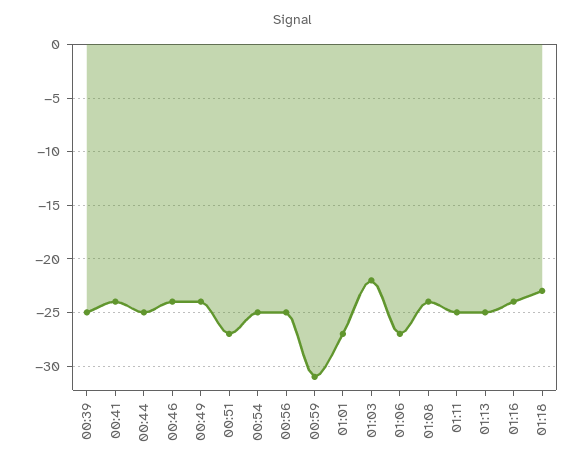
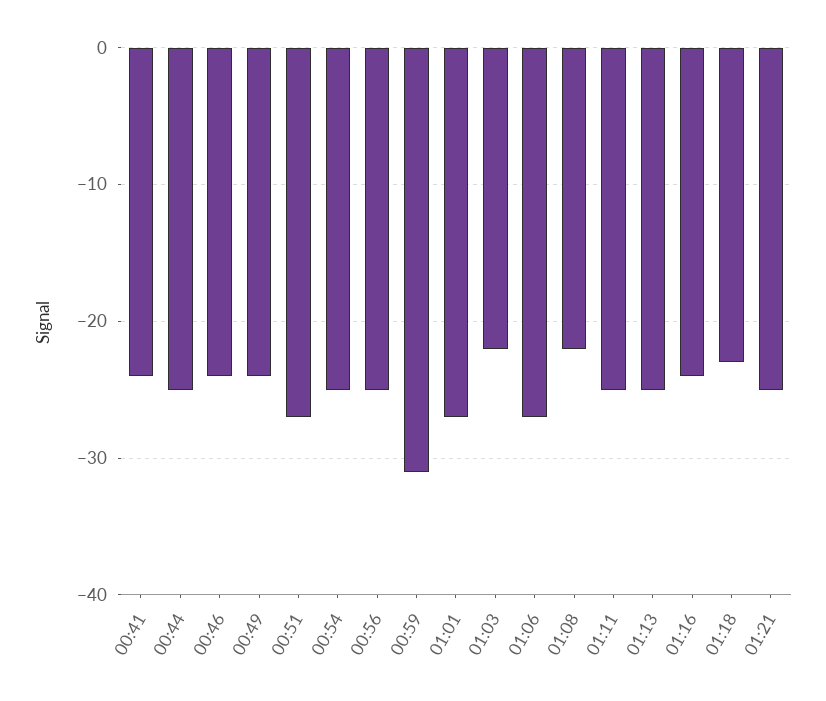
00:39: -25 -> none
01:08: -24 -> -22
01:21: none -> -25

